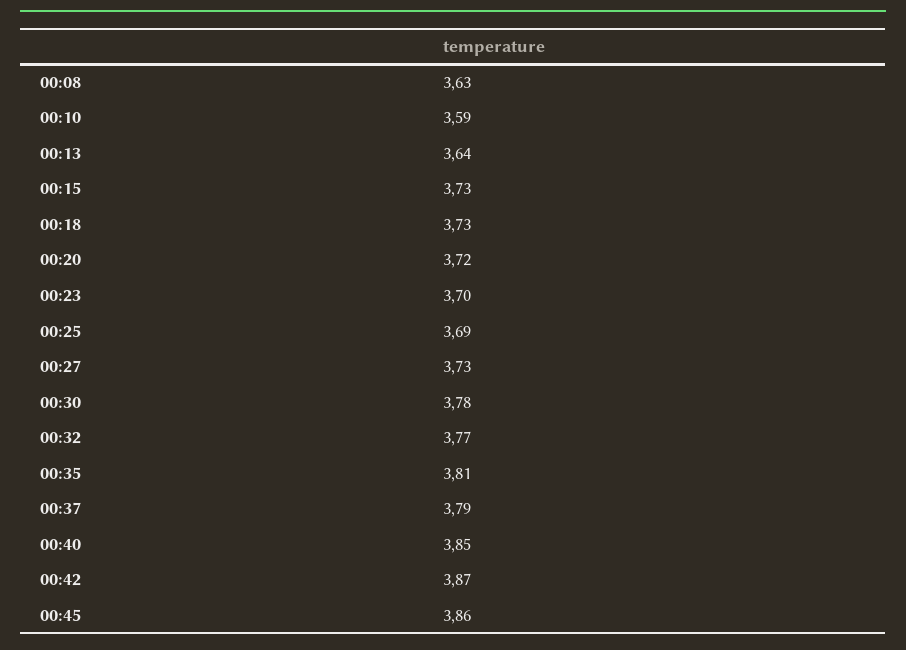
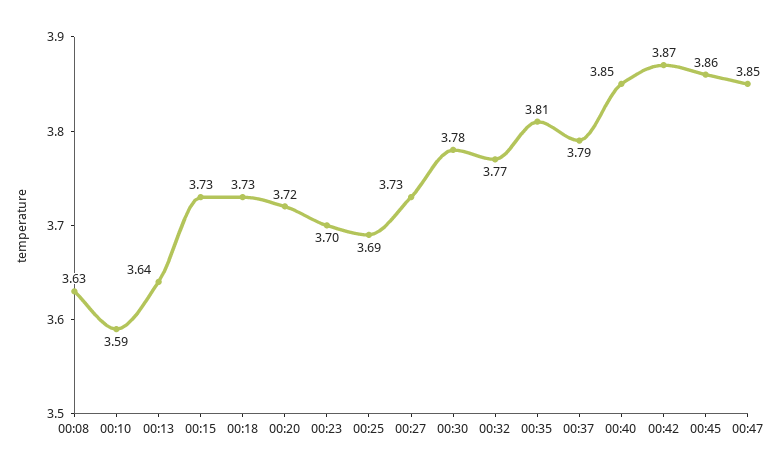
00:47: none -> 3.85

